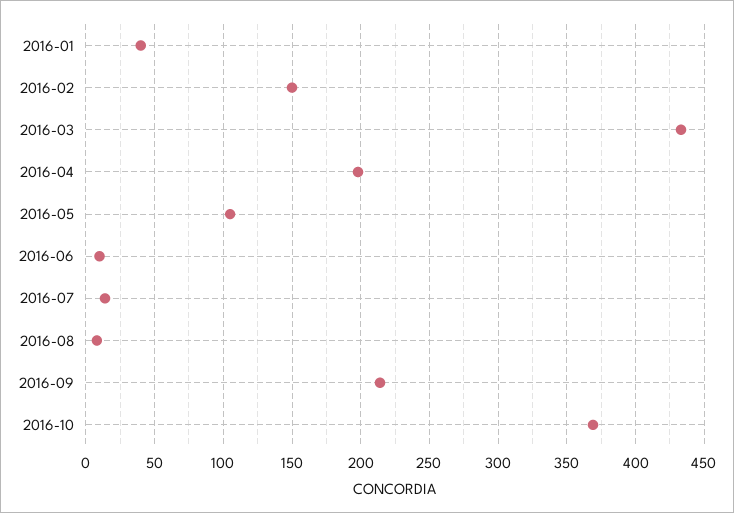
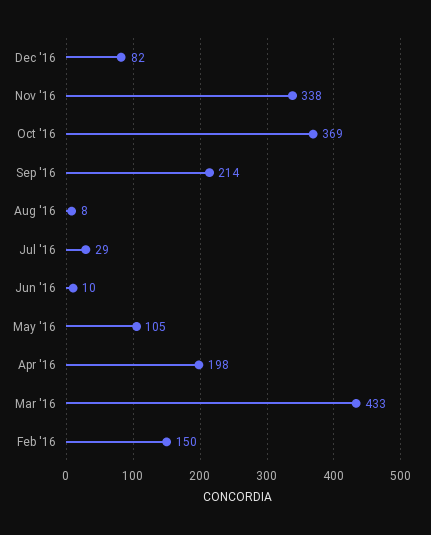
2016-01: 40 -> none
2016-07: 15 -> 29
Dec '16: none -> 82
Nov '16: none -> 338

